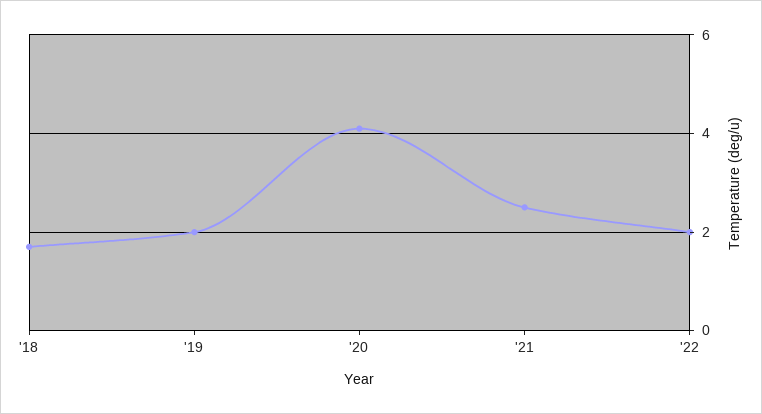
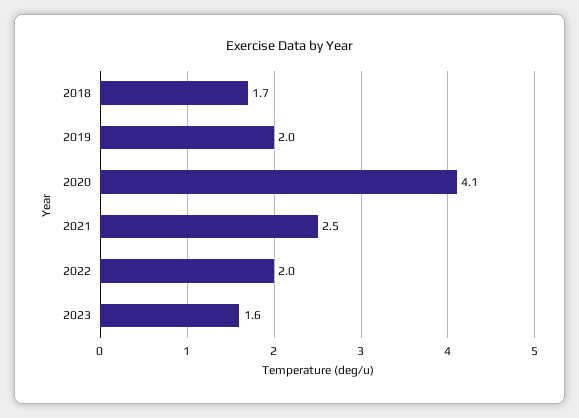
2023: none -> 1.6

